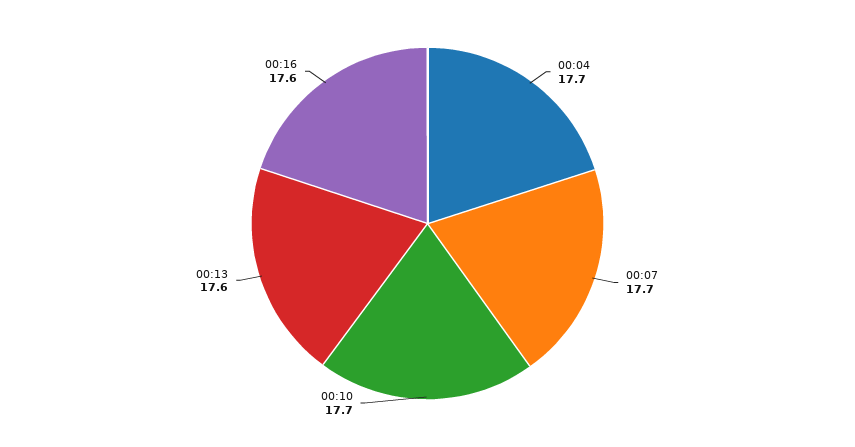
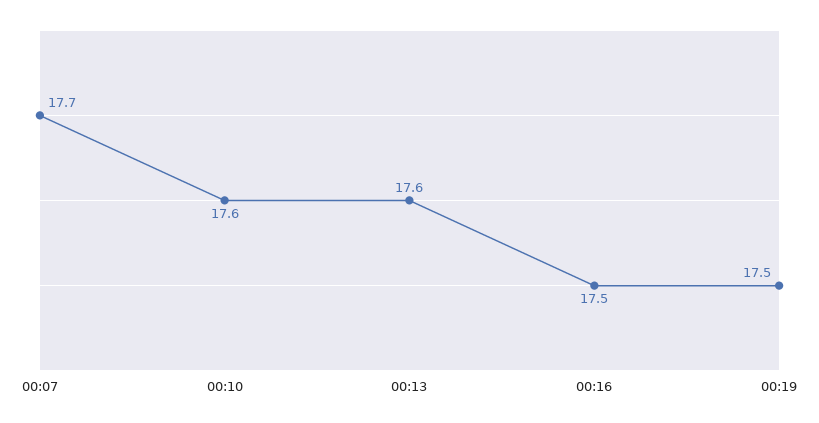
00:04: 17.7 -> none
00:10: 17.7 -> 17.6
00:16: 17.6 -> 17.5
00:19: none -> 17.5

